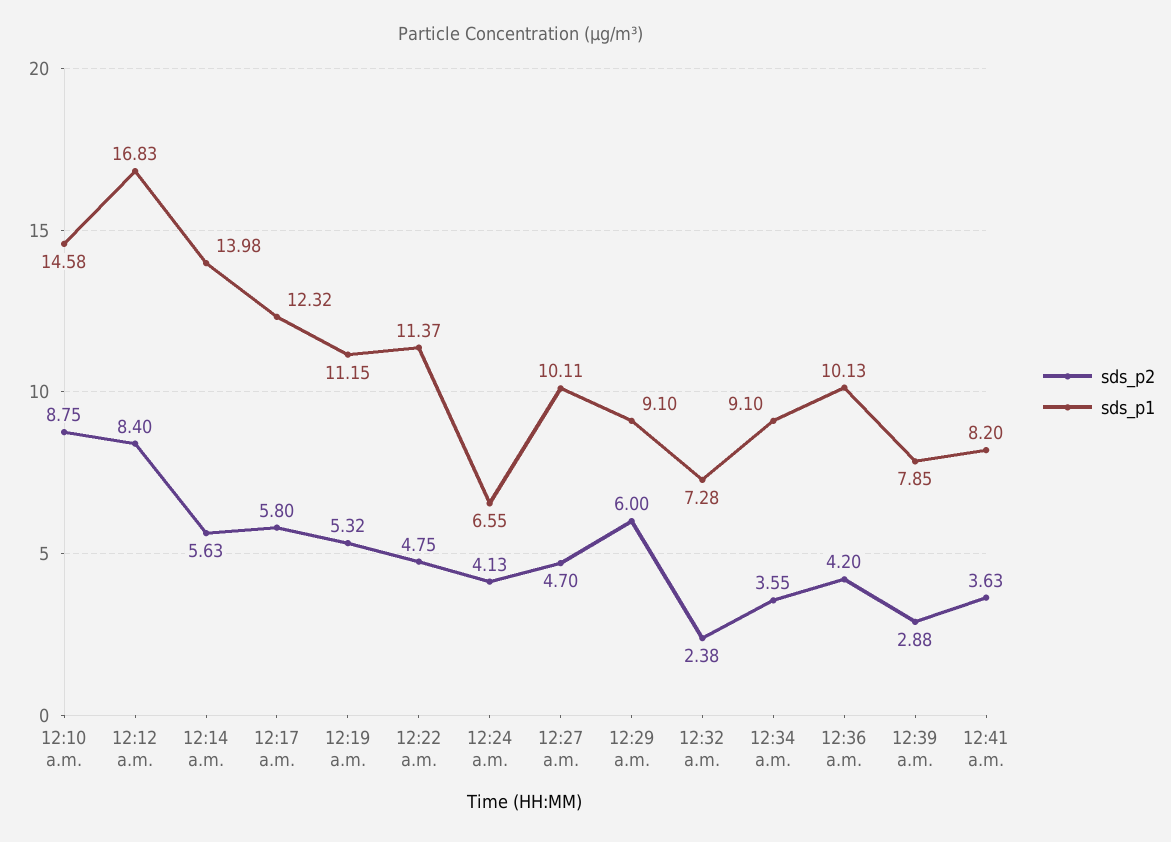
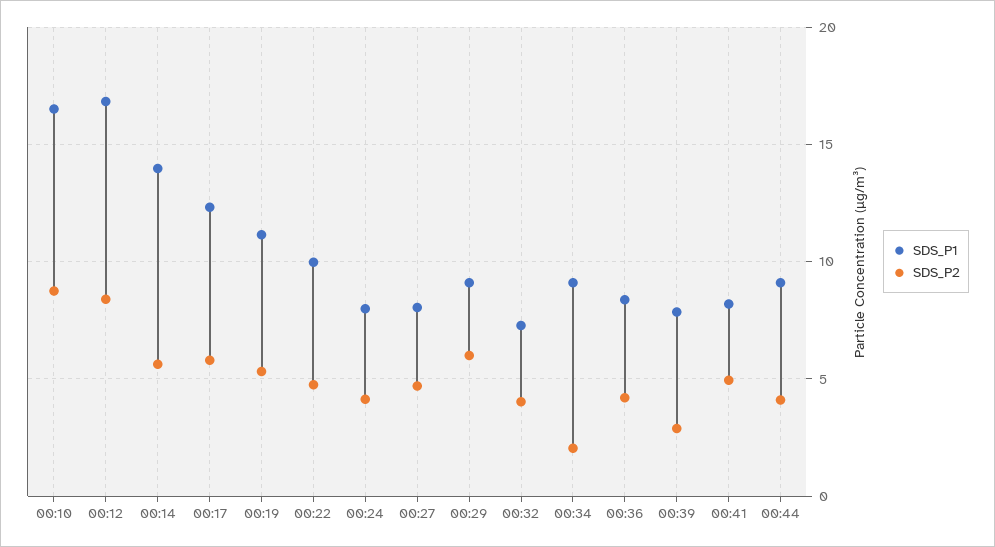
sds_p1, 12:10 a.m.: 14.58 -> 16.5
sds_p1, 12:22 a.m.: 11.37 -> 10
sds_p1, 12:24 a.m.: 6.55 -> 8
sds_p1, 12:27 a.m.: 10.11 -> 8
sds_p2, 12:32 a.m.: 2.38 -> 4
sds_p2, 12:34 a.m.: 3.55 -> 2
sds_p1, 12:36 a.m.: 10.13 -> 8.5
sds_p2, 12:41 a.m.: 3.63 -> 5
sds_p1, 00:44: none -> 9
sds_p2, 00:44: none -> 4

